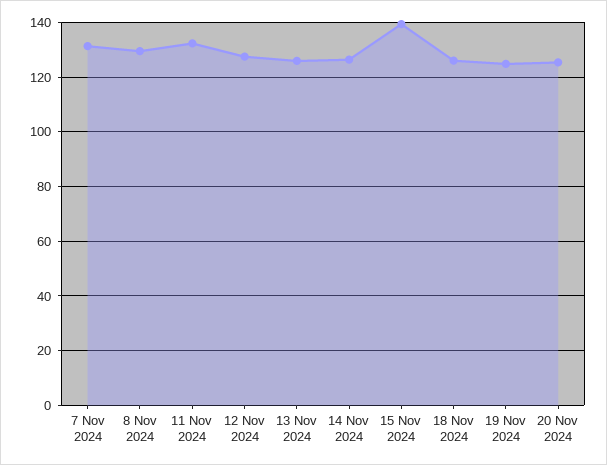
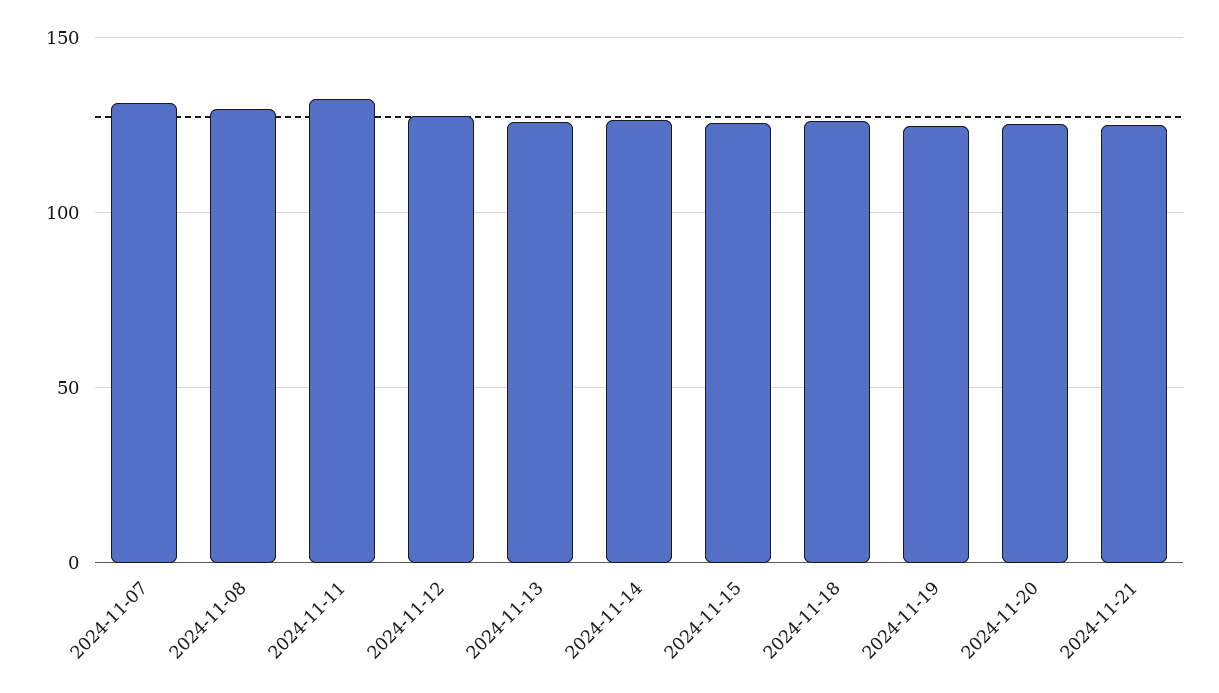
15 Nov 2024: 140 -> 125
2024-11-21: none -> 125

